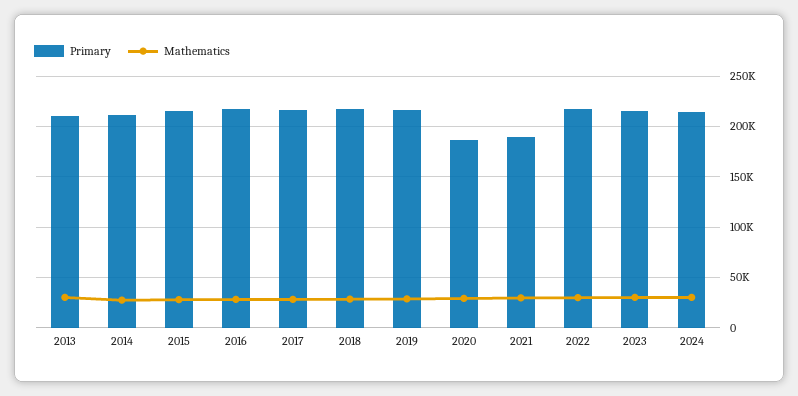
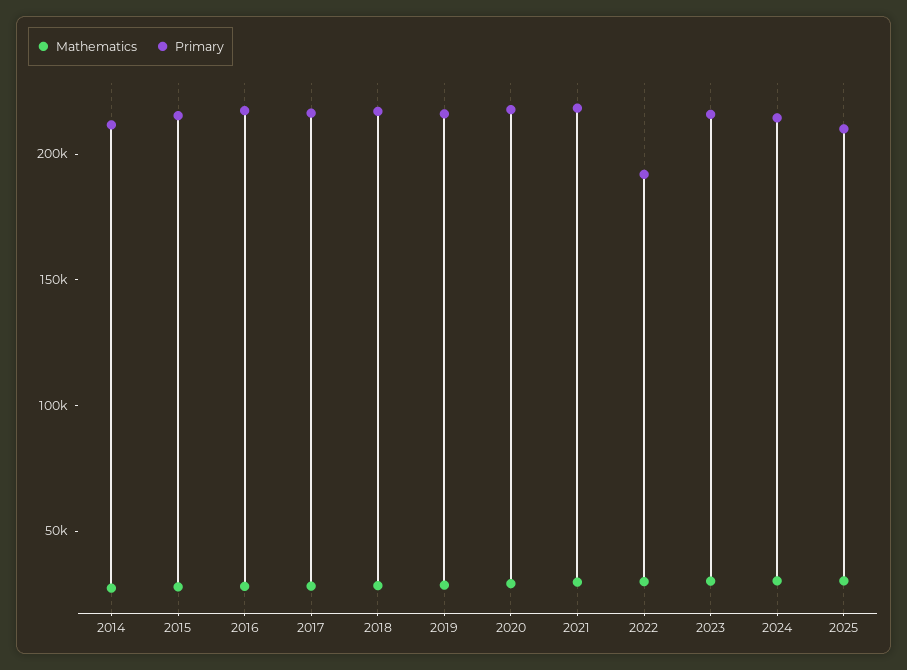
Primary, 2013: 210000 -> none
Mathematics, 2013: 30000 -> none
Primary, 2020: 190000 -> 220000
Primary, 2021: 190000 -> 220000
Primary, 2022: 220000 -> 190000
Mathematics, 2025: none -> 30000
Primary, 2025: none -> 210000

